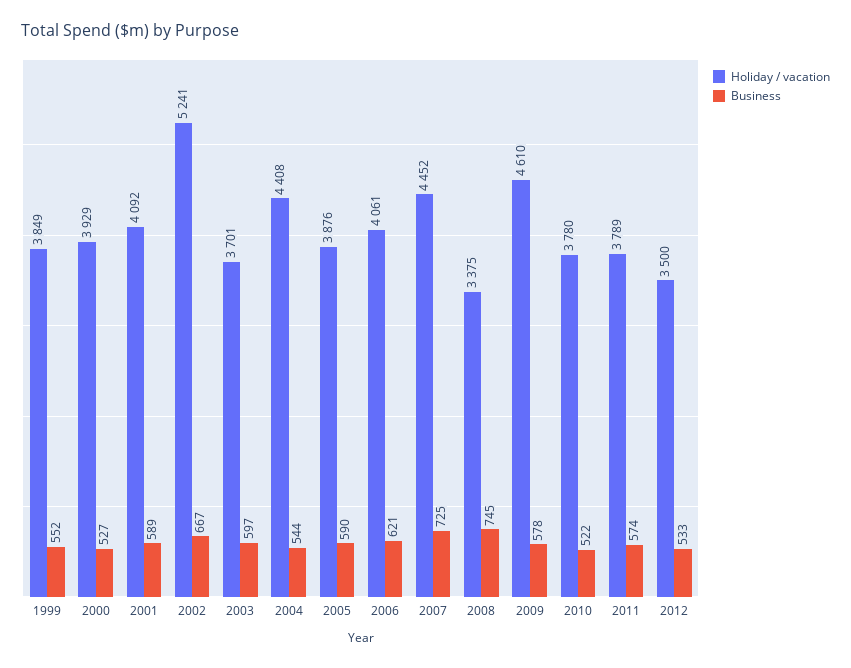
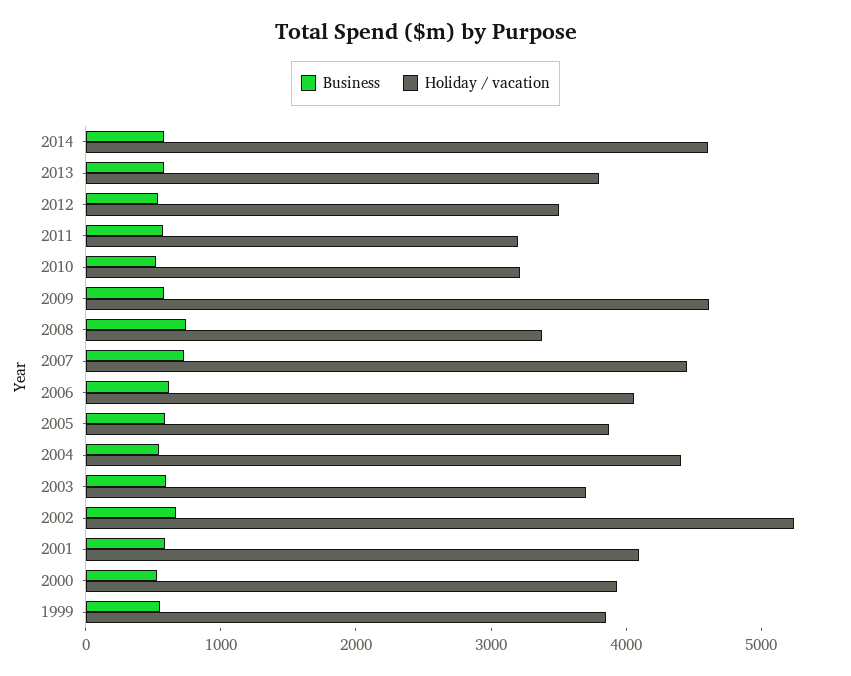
Holiday / vacation, 2010: 3780 -> 3200
Holiday / vacation, 2011: 3789 -> 3200
Business, 2014: none -> 600
Holiday / vacation, 2014: none -> 4600
Business, 2013: none -> 600
Holiday / vacation, 2013: none -> 3800

